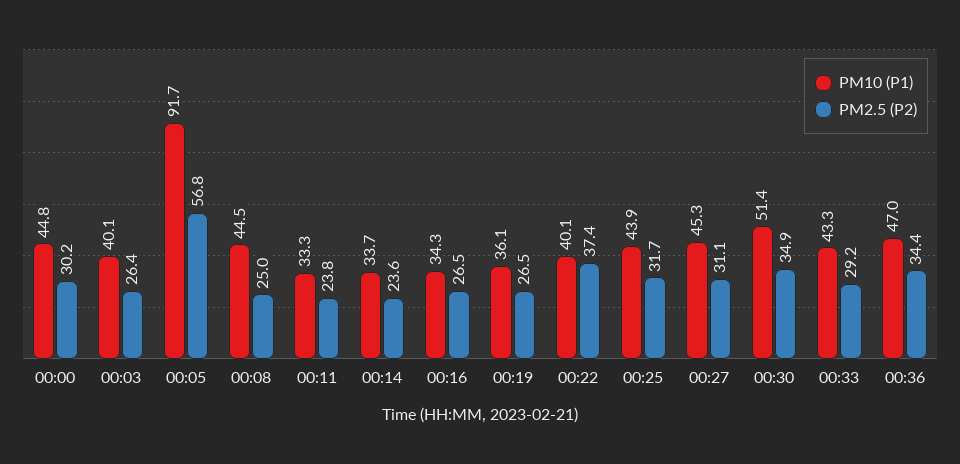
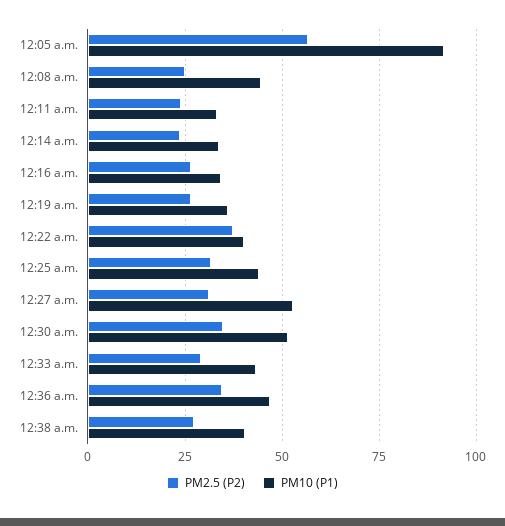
PM10 (P1), 00:00: 44.8 -> none
PM2.5 (P2), 00:00: 30.2 -> none
PM10 (P1), 00:03: 40.1 -> none
PM2.5 (P2), 00:03: 26.4 -> none
PM10 (P1), 00:27: 45.3 -> 52.5
PM2.5 (P2), 12:38 a.m.: none -> 27.5
PM10 (P1), 12:38 a.m.: none -> 40

